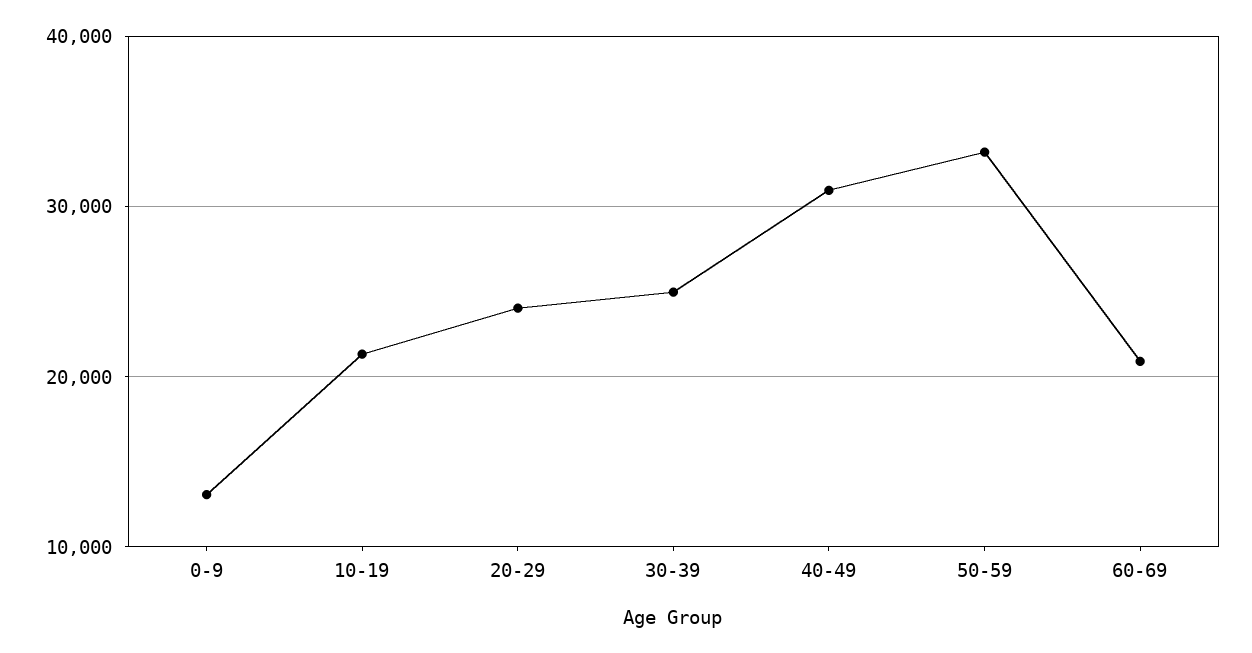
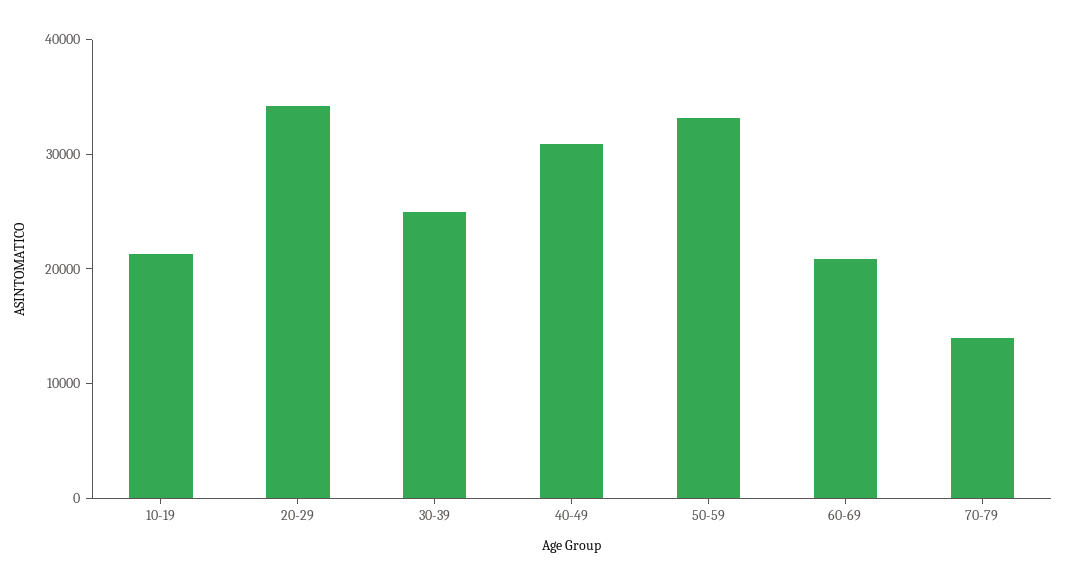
0-9: 13000 -> none
20-29: 24000 -> 34000
70-79: none -> 14000

